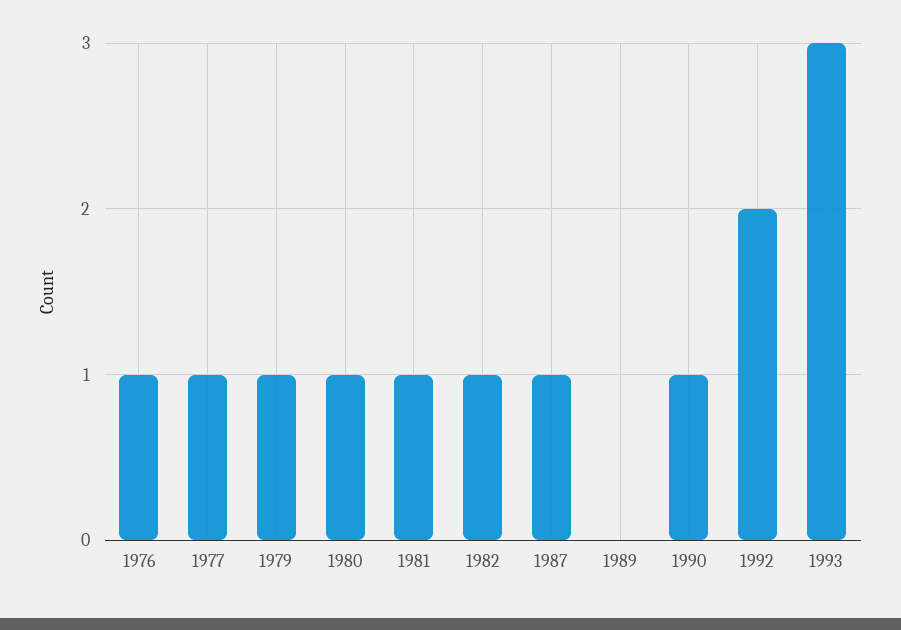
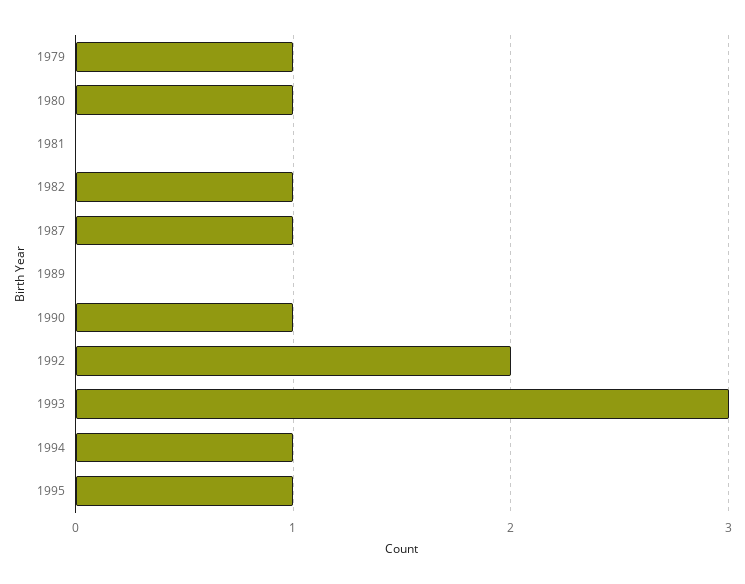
1976: 1 -> none
1977: 1 -> none
1981: 1 -> 0
1994: none -> 1
1995: none -> 1

